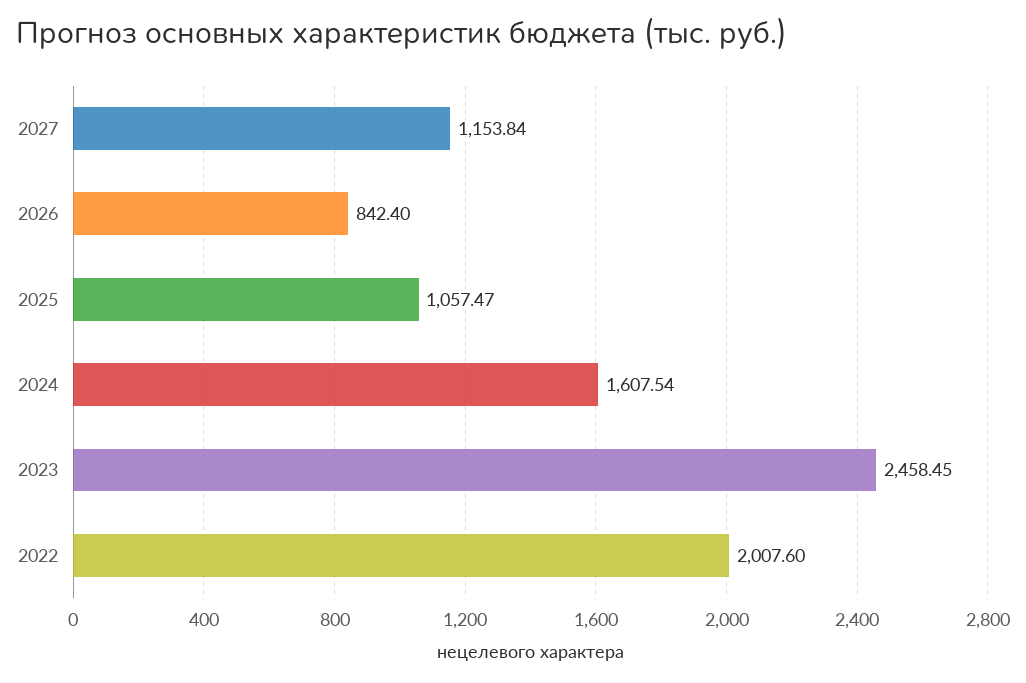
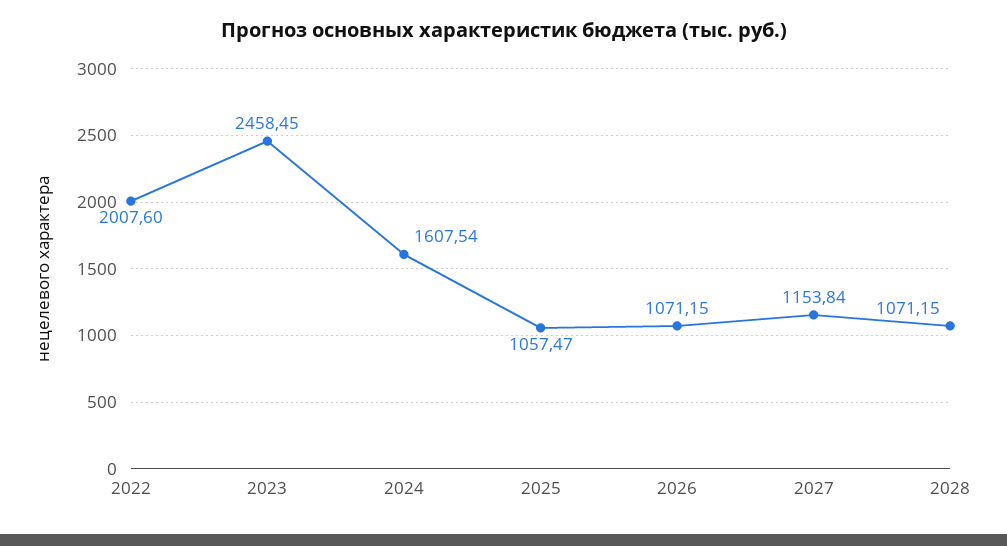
2026: 842.4 -> 1071.15
2028: none -> 1071.15

